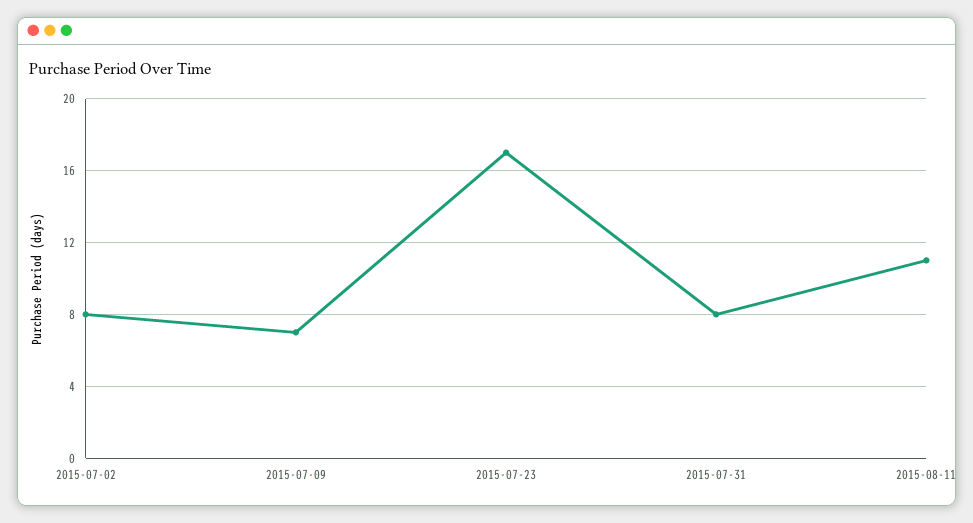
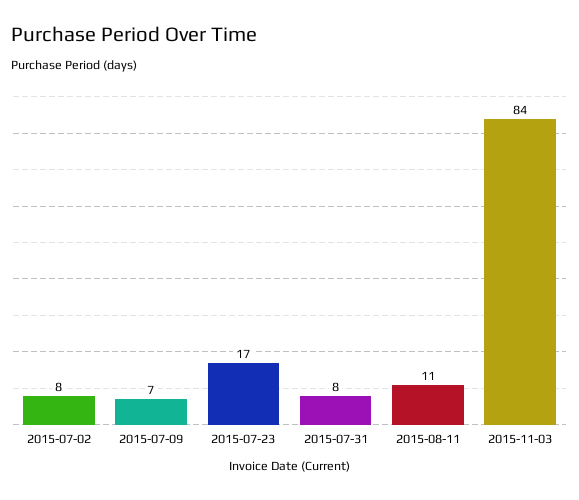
2015-11-03: none -> 84

